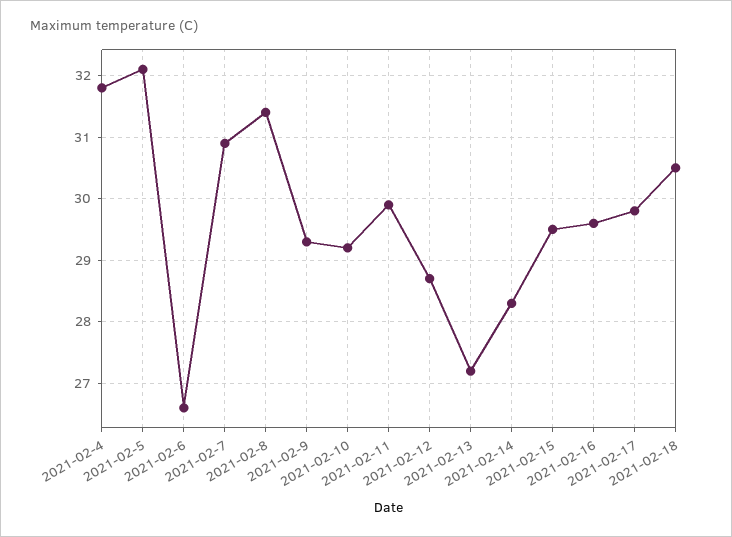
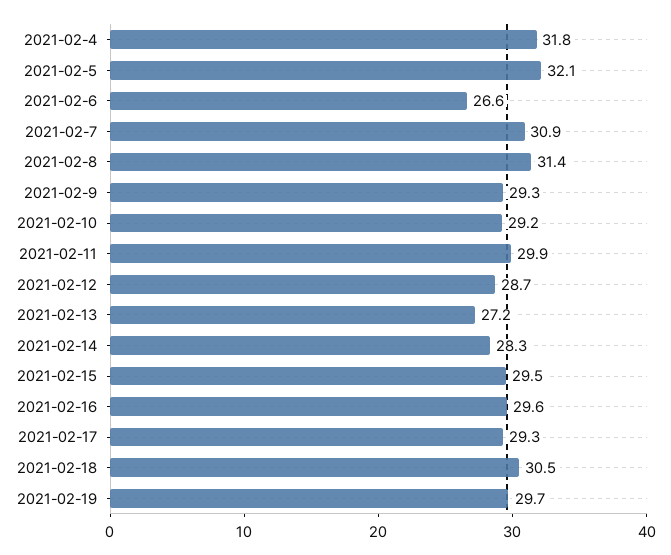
2021-02-17: 29.8 -> 29.3
2021-02-19: none -> 29.7

